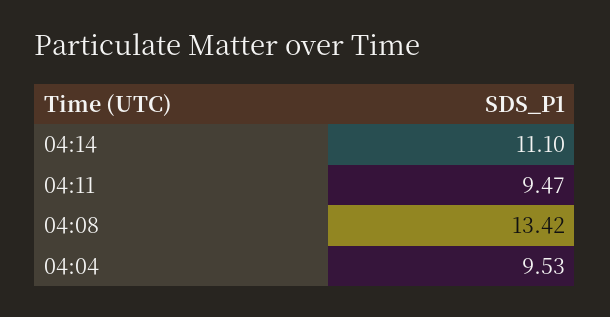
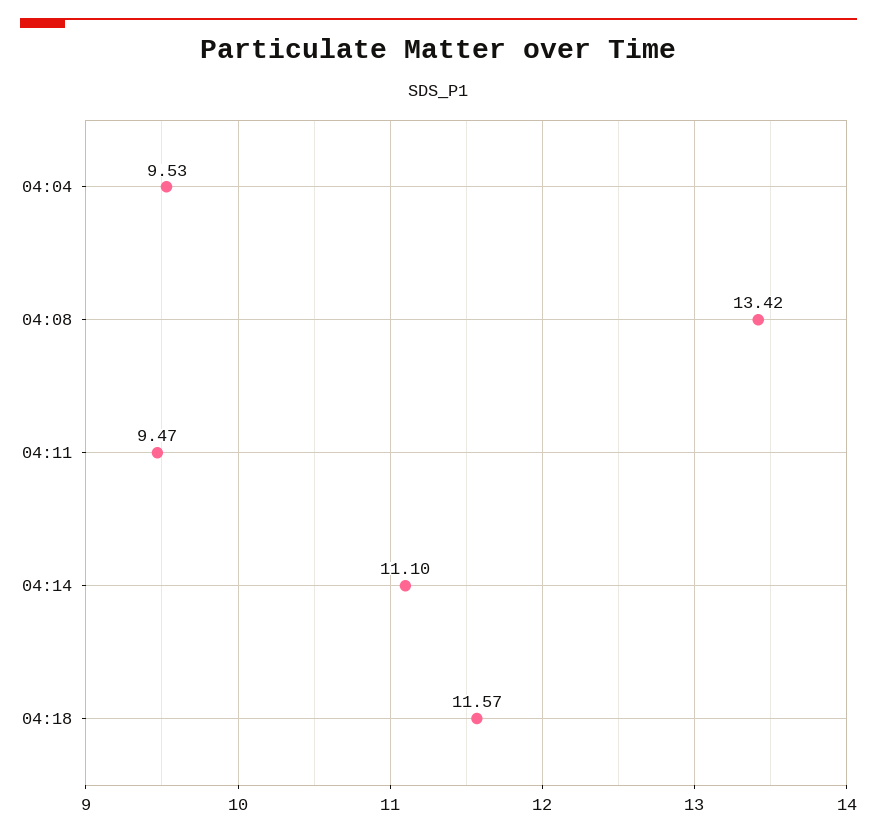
04:18: none -> 11.57

